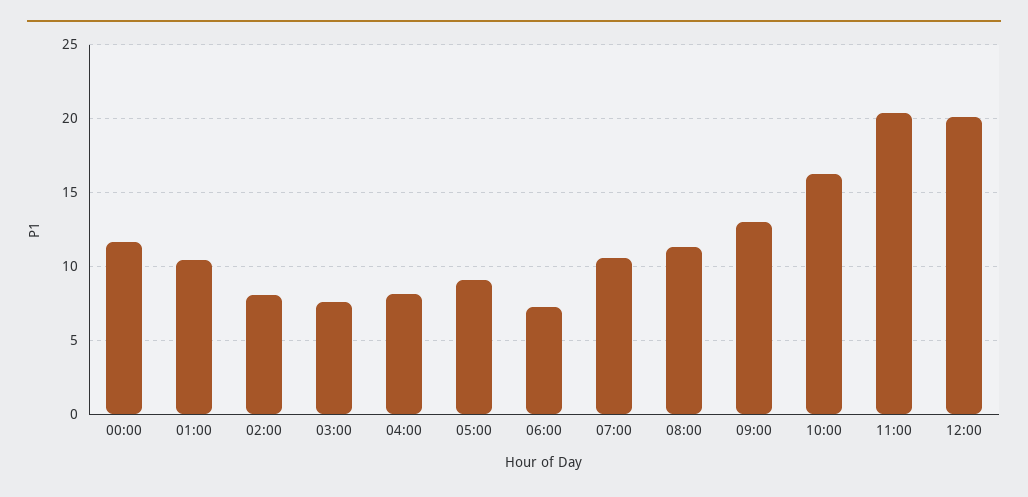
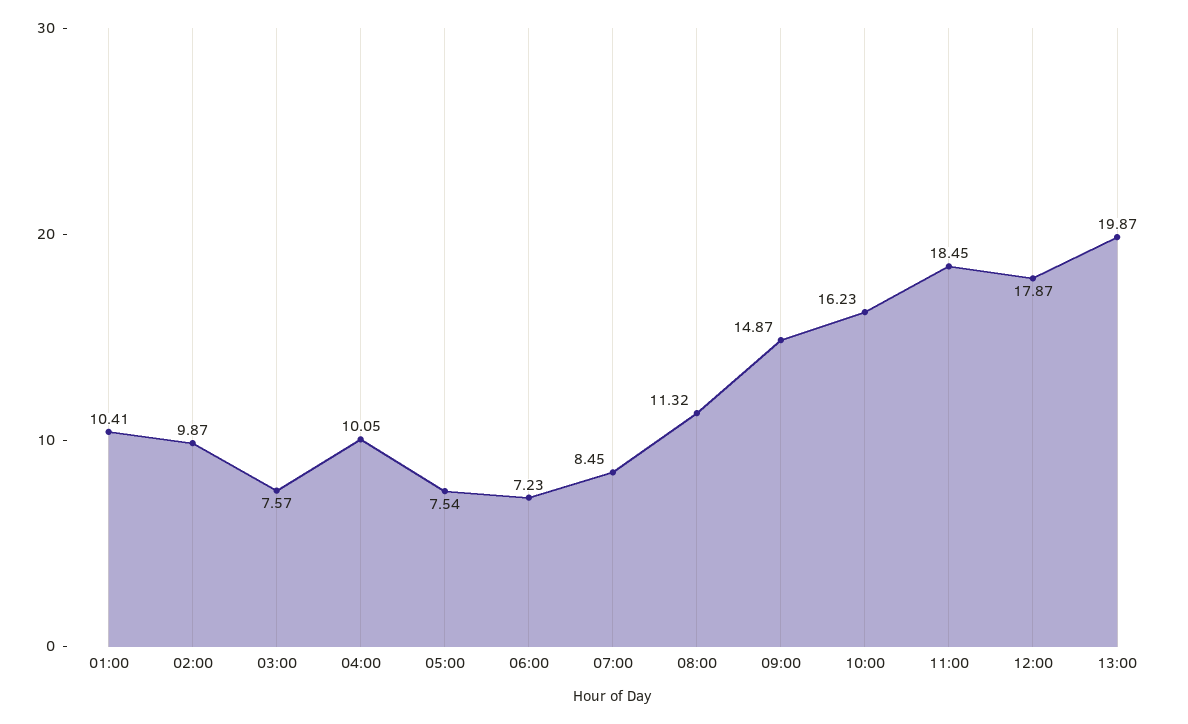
00:00: 11.5 -> none
02:00: 8 -> 9.87
04:00: 8 -> 10.05
05:00: 9 -> 7.54
07:00: 10.5 -> 8.45
09:00: 13 -> 14.87
11:00: 20.5 -> 18.45
12:00: 20 -> 17.87
13:00: none -> 19.87

